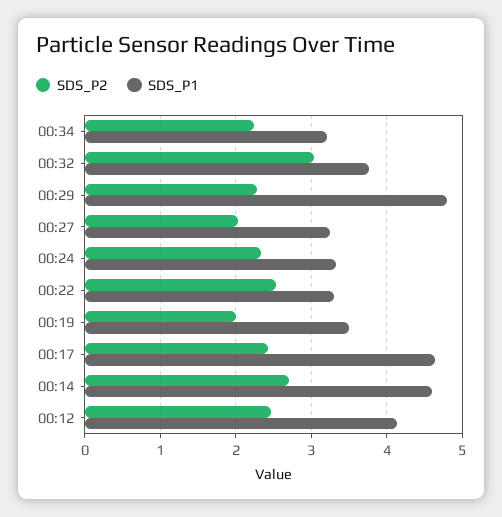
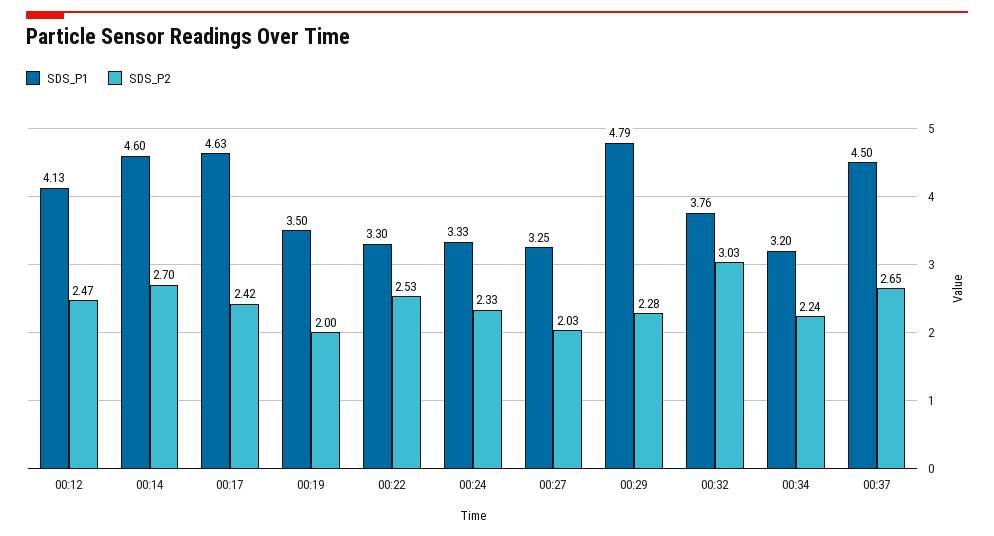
SDS_P1, 00:37: none -> 4.5
SDS_P2, 00:37: none -> 2.65

